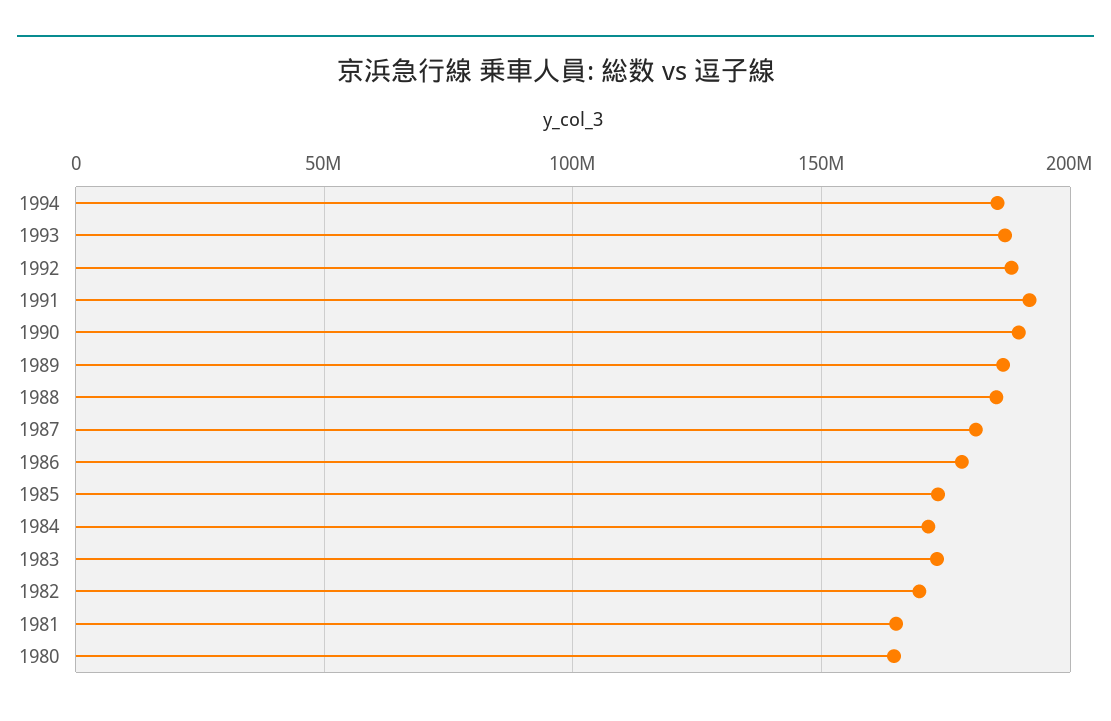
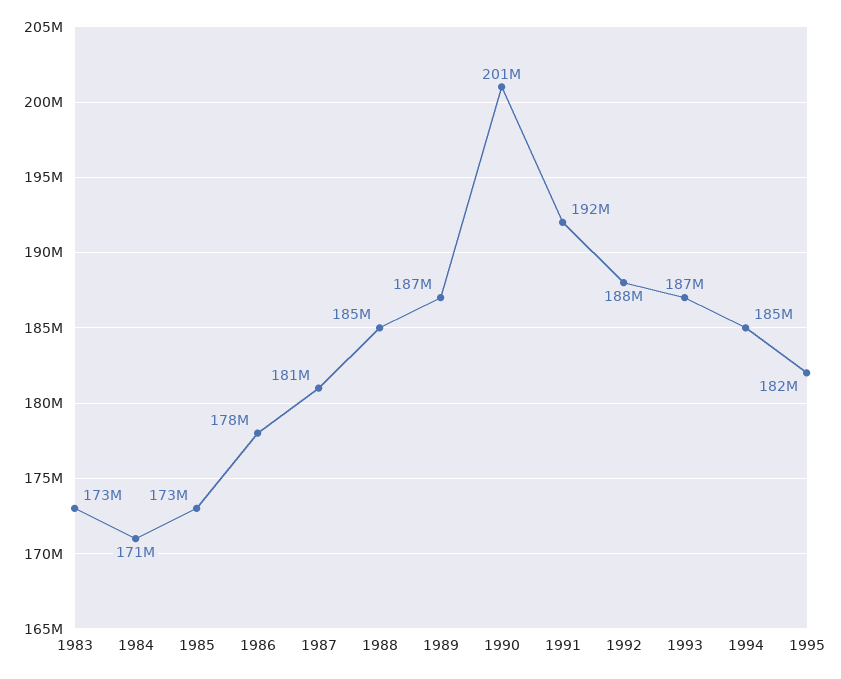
1990: 190000000 -> 201000000
1982: 170000000 -> none
1981: 165000000 -> none
1980: 165000000 -> none
1995: none -> 182000000

